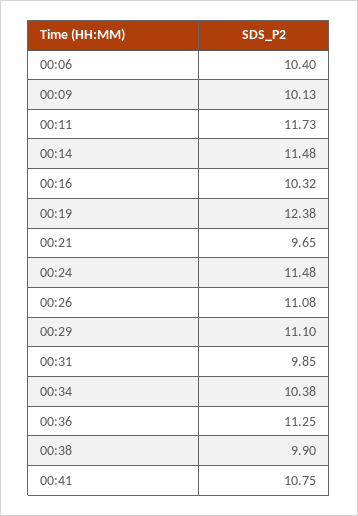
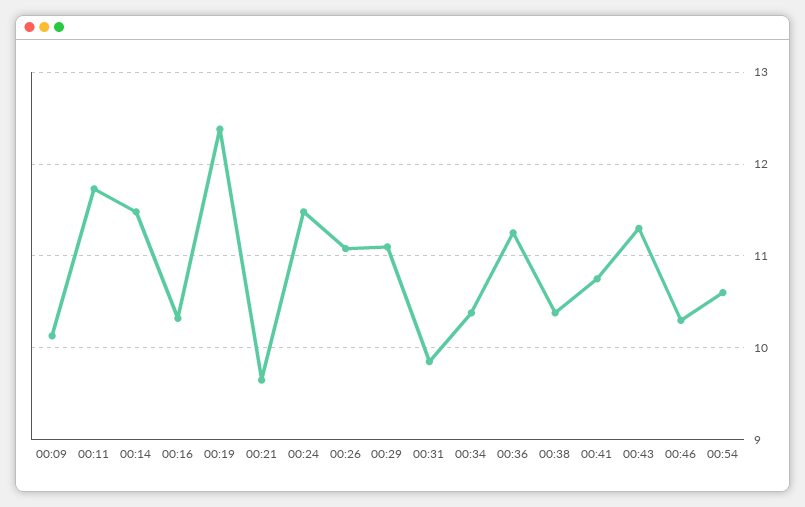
00:06: 10.4 -> none
00:38: 9.9 -> 10.4
00:43: none -> 11.3
00:46: none -> 10.3
00:54: none -> 10.6

